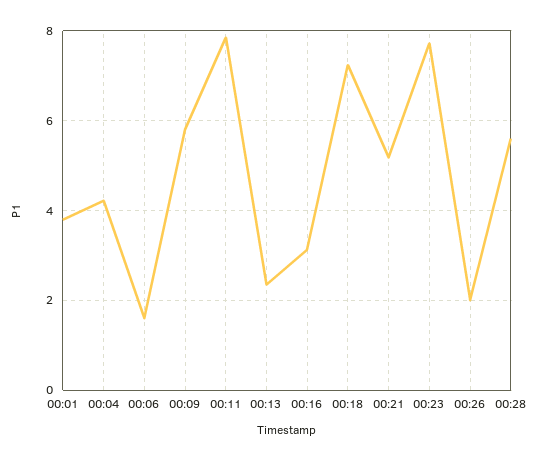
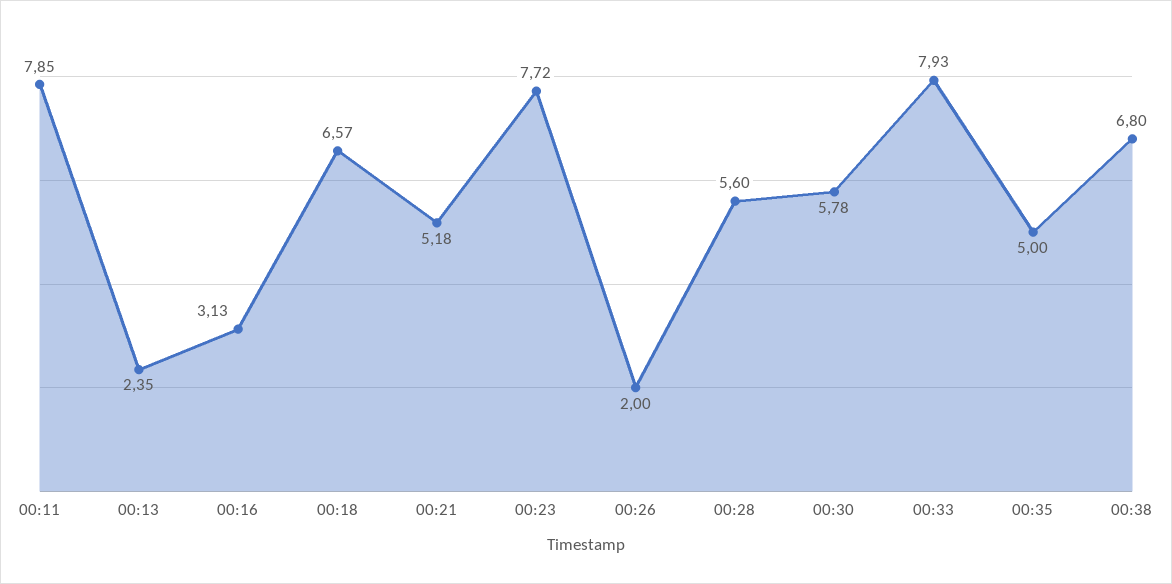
00:01: 3.8 -> none
00:04: 4.2 -> none
00:06: 1.6 -> none
00:09: 5.8 -> none
00:18: 7.2 -> 6.57
00:30: none -> 5.78
00:33: none -> 7.93
00:35: none -> 5
00:38: none -> 6.8

